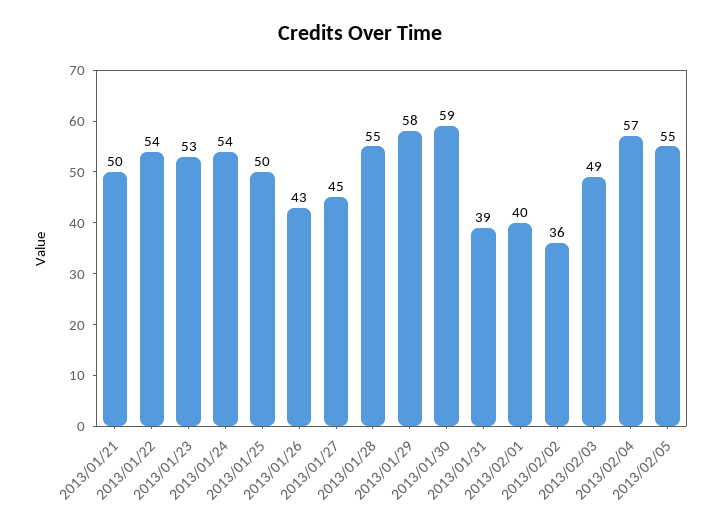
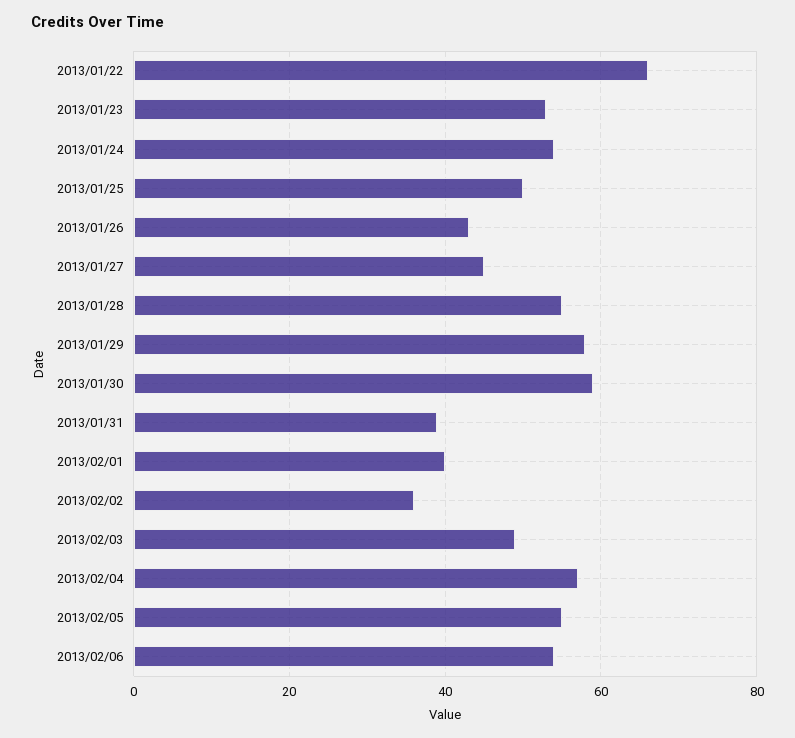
2013/01/21: 50 -> none
2013/01/22: 54 -> 65
2013/02/06: none -> 55

